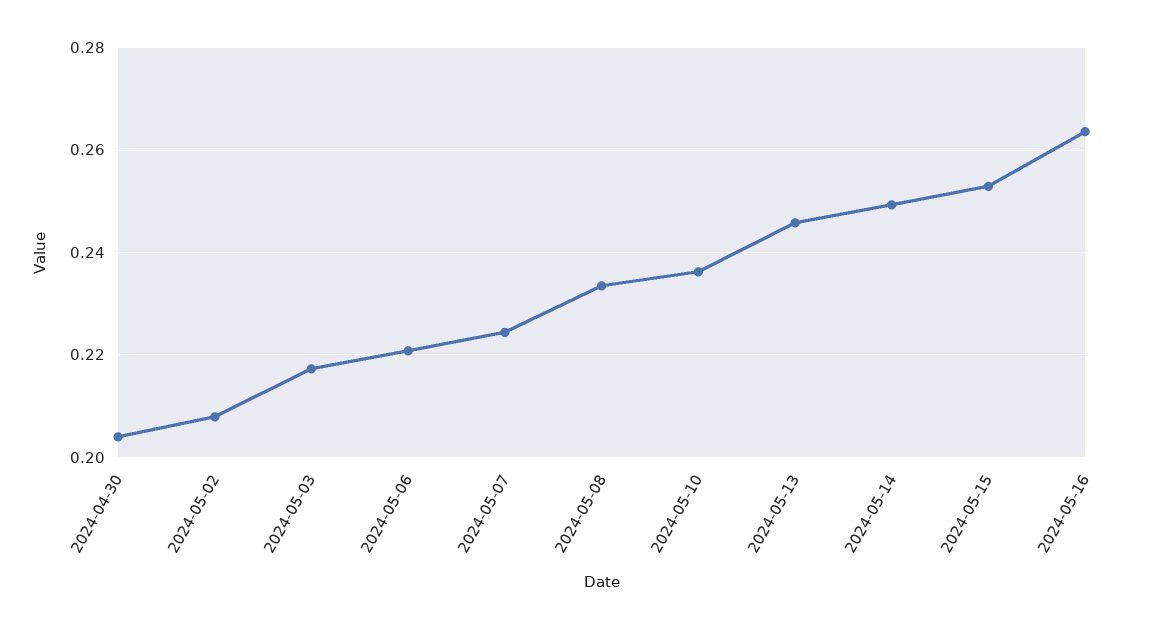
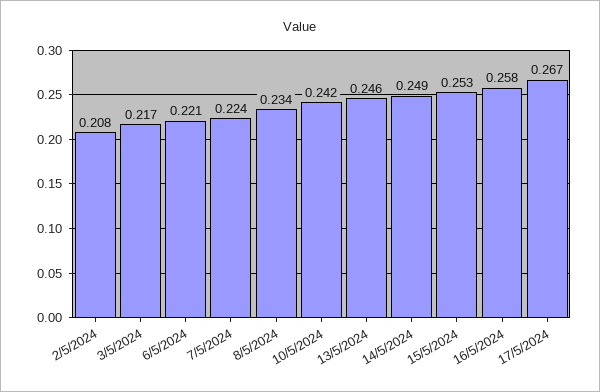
2024-04-30: 0.204 -> none
2024-05-10: 0.236 -> 0.242
2024-05-16: 0.264 -> 0.258
17/5/2024: none -> 0.267

